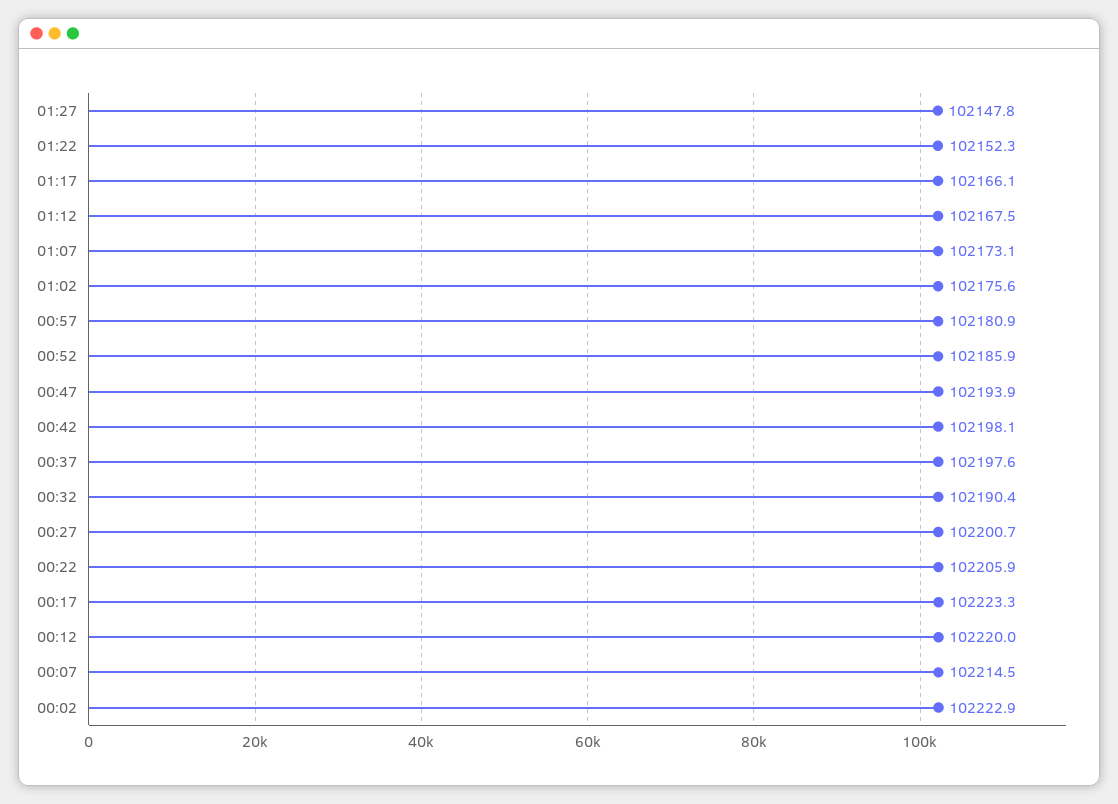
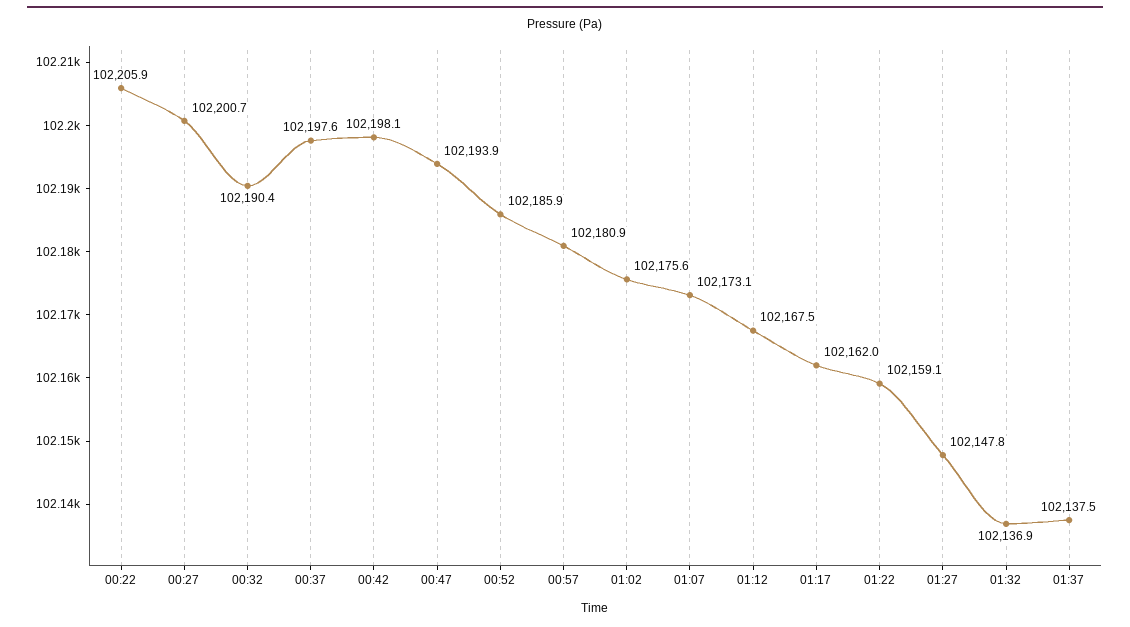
01:22: 102152.3 -> 102159.1
01:17: 102166.1 -> 102162
00:17: 102223.3 -> none
00:12: 102220 -> none
00:07: 102214.5 -> none
00:02: 102222.9 -> none
01:32: none -> 102136.9
01:37: none -> 102137.5

